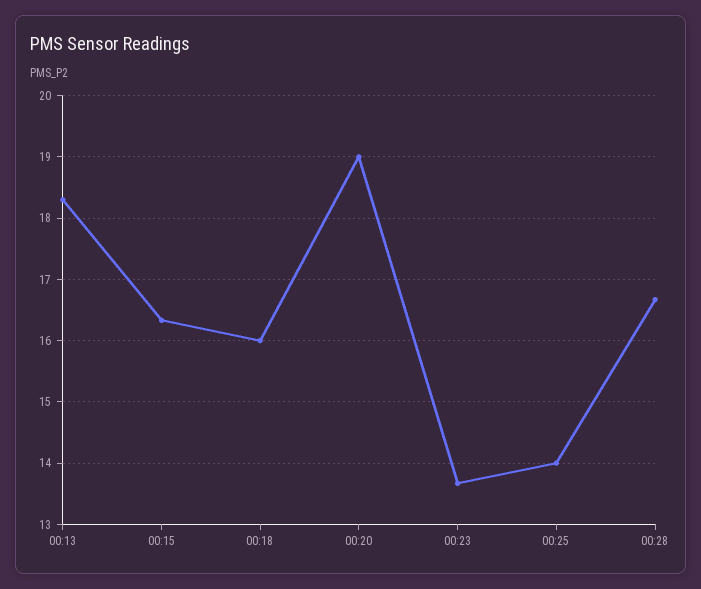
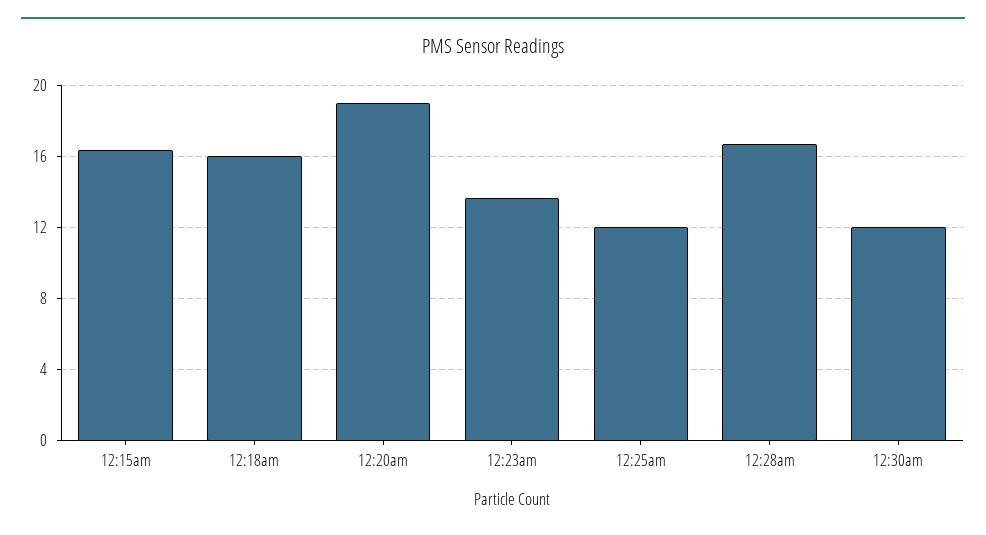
00:13: 18.3 -> none
00:25: 14 -> 12
12:30am: none -> 12

